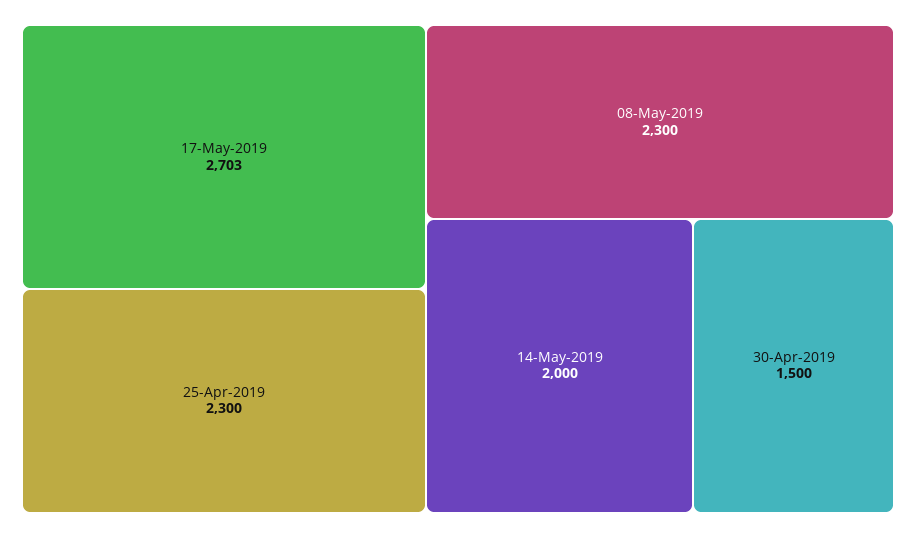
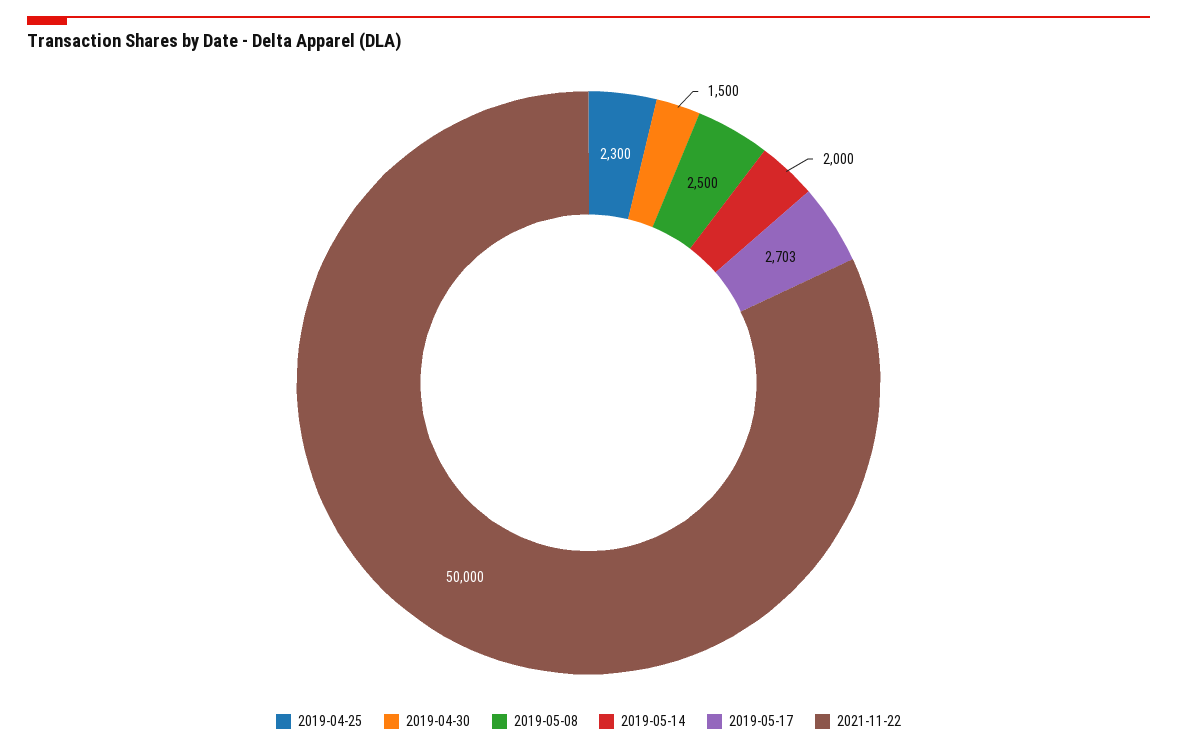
08-May-2019: 2300 -> 2500
2021-11-22: none -> 50000

